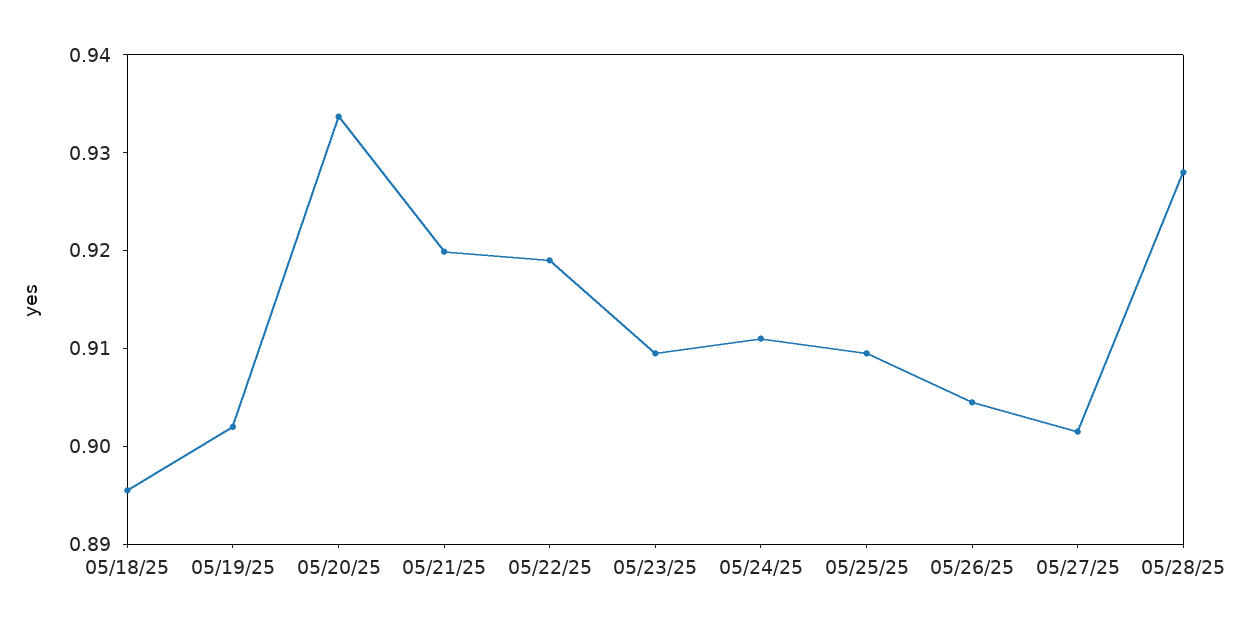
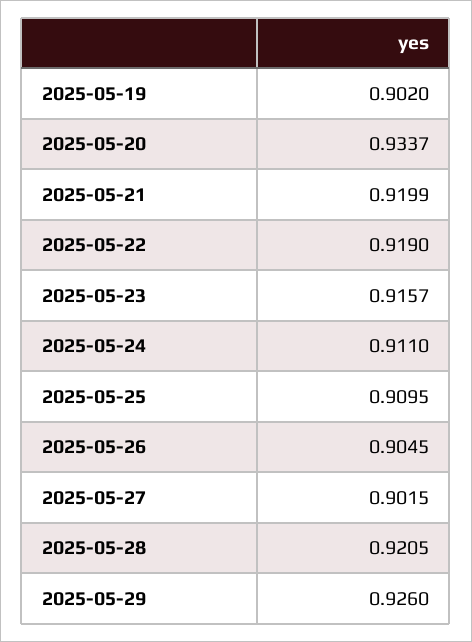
05/18/25: 0.896 -> none
05/23/25: 0.91 -> 0.9157
05/28/25: 0.928 -> 0.9205
2025-05-29: none -> 0.926

